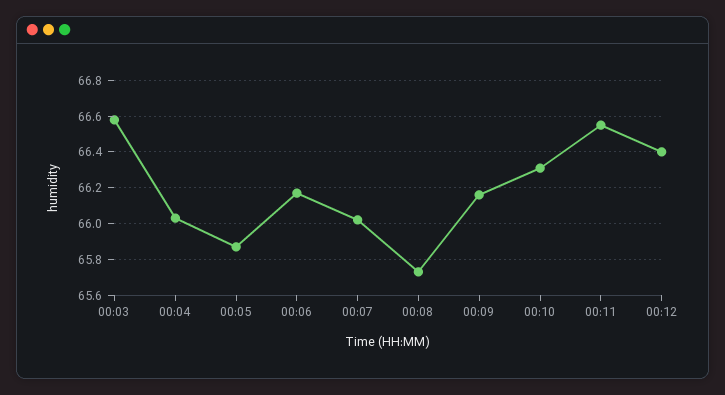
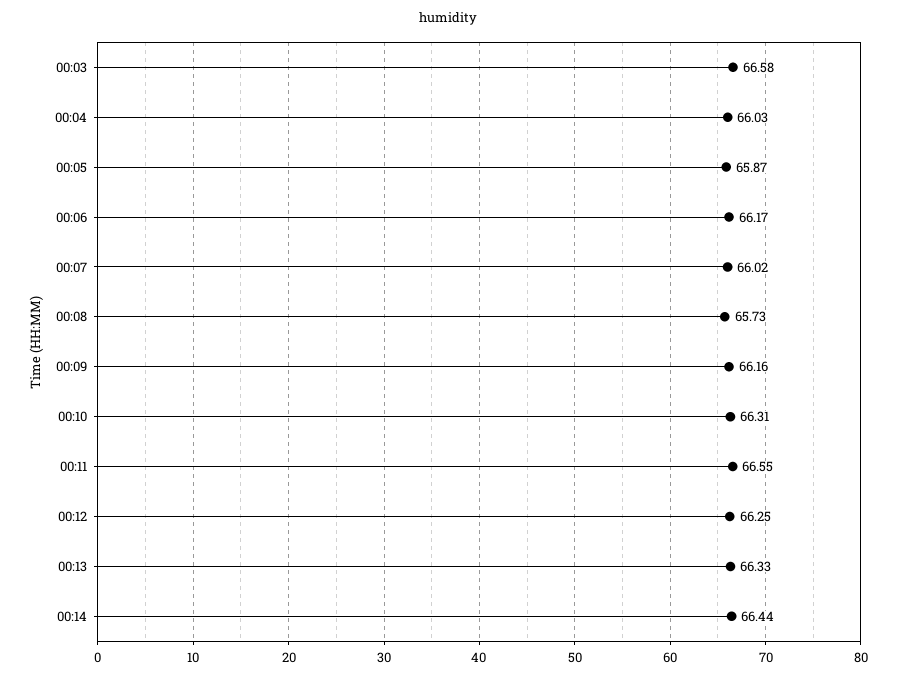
00:12: 66.4 -> 66.25
00:13: none -> 66.33
00:14: none -> 66.44

